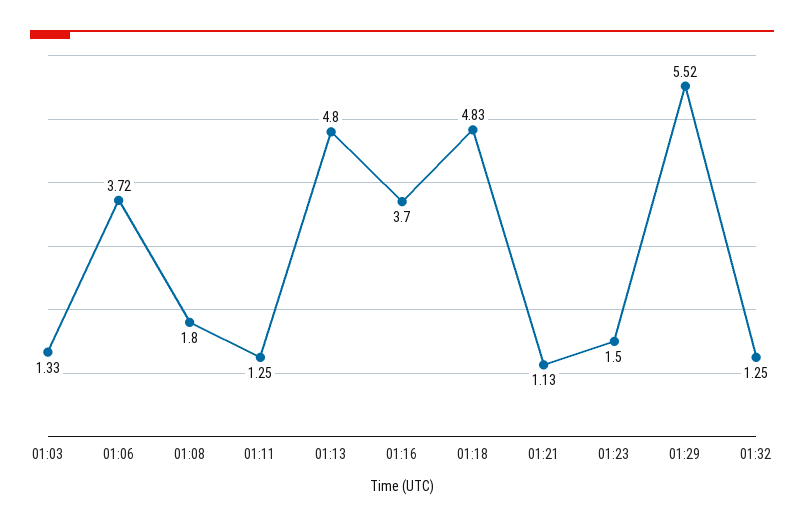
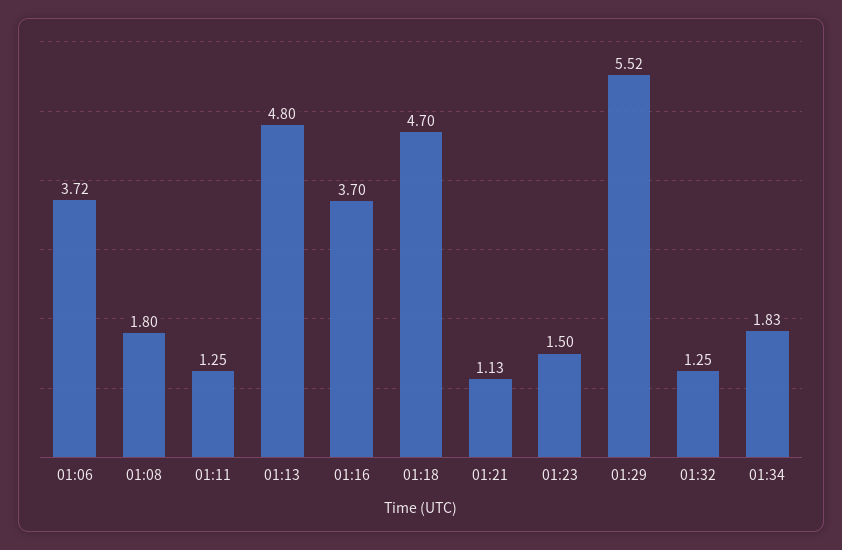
01:03: 1.33 -> none
01:18: 4.83 -> 4.7
01:34: none -> 1.83

